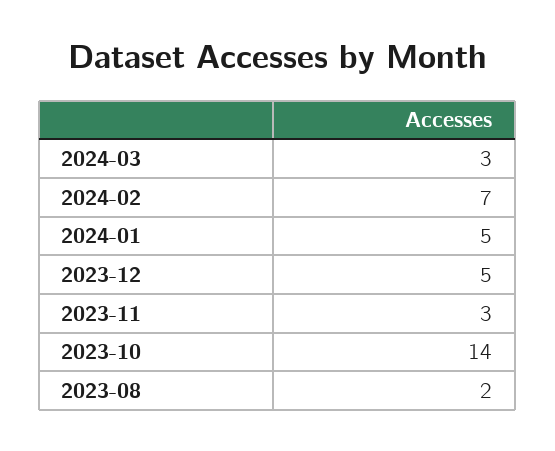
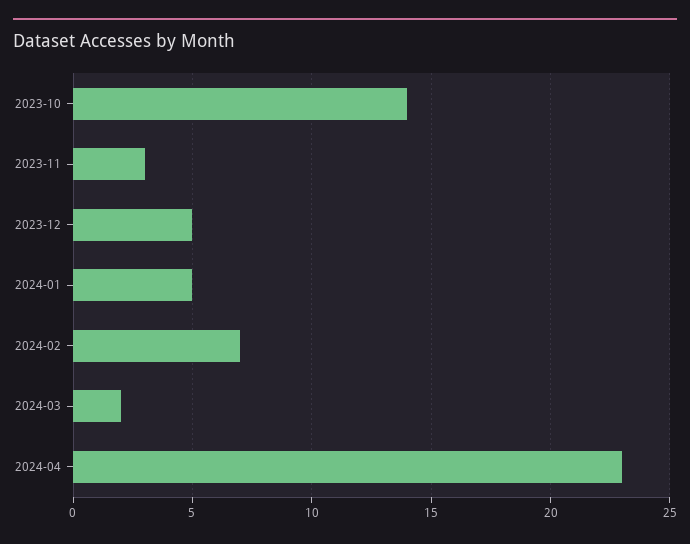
2024-03: 3 -> 2
2023-08: 2 -> none
2024-04: none -> 23

